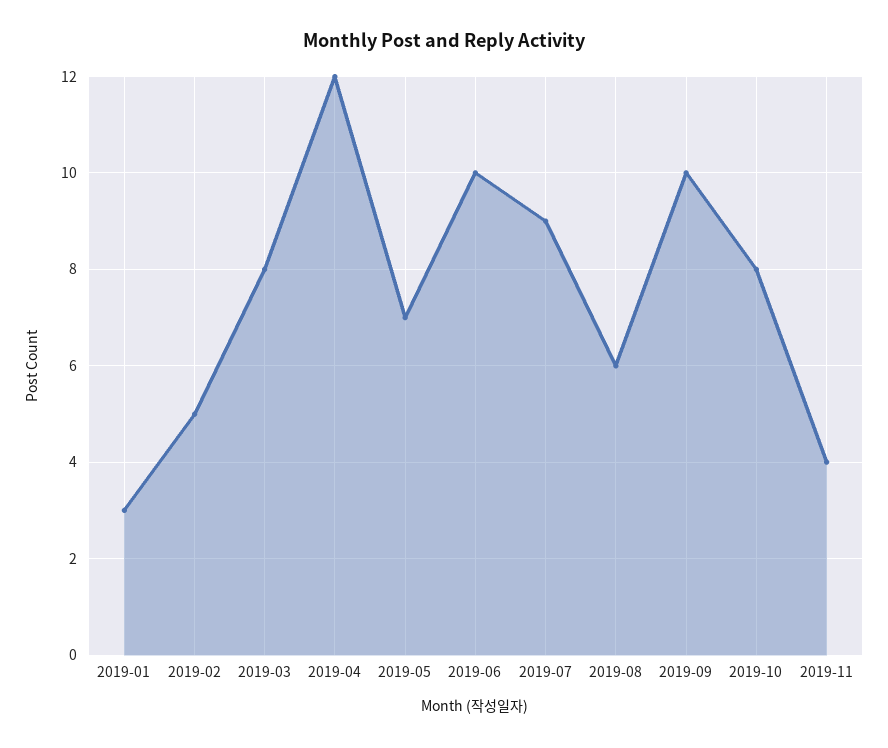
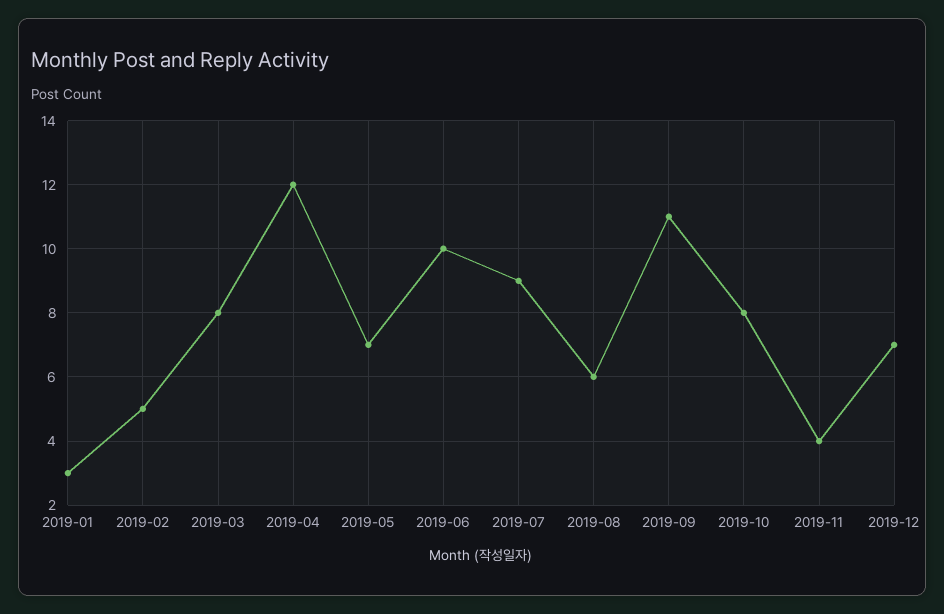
2019-09: 10 -> 11
2019-12: none -> 7

